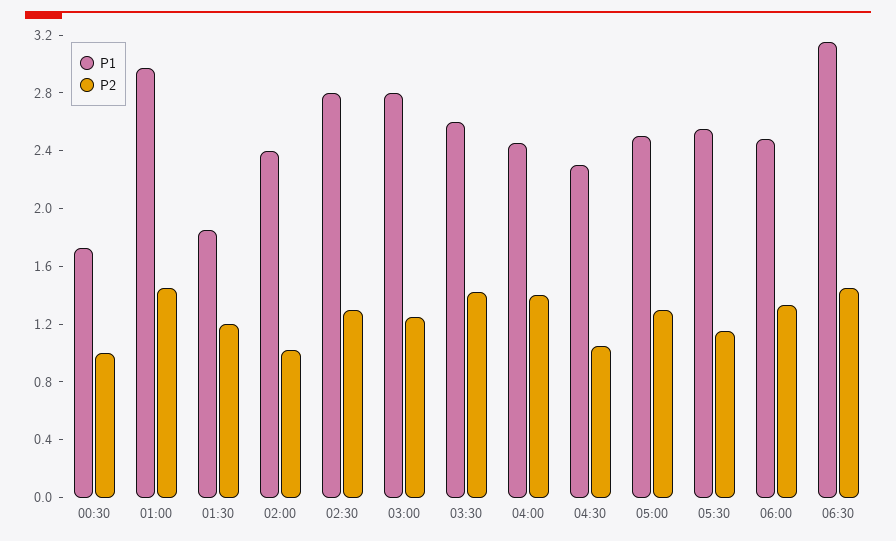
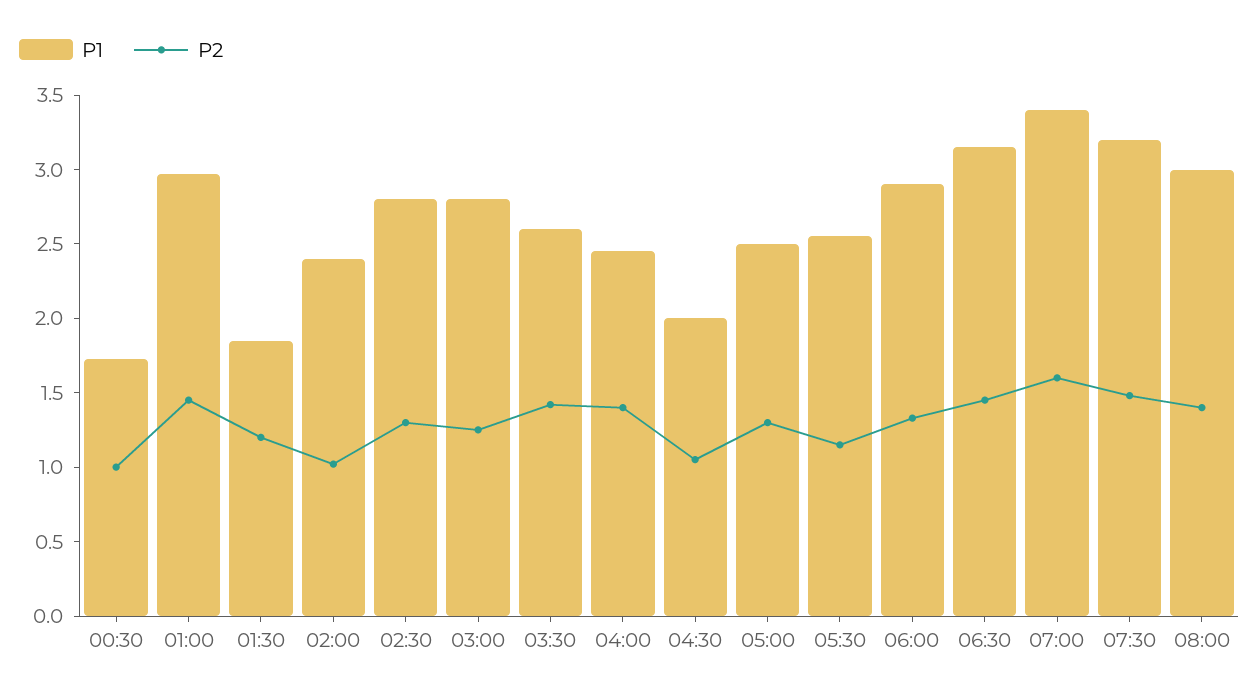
P1, 04:30: 2.3 -> 2
P1, 06:00: 2.5 -> 2.9
P1, 07:00: none -> 3.4
P2, 07:00: none -> 1.6
P1, 07:30: none -> 3.2
P2, 07:30: none -> 1.5
P1, 08:00: none -> 3
P2, 08:00: none -> 1.4

